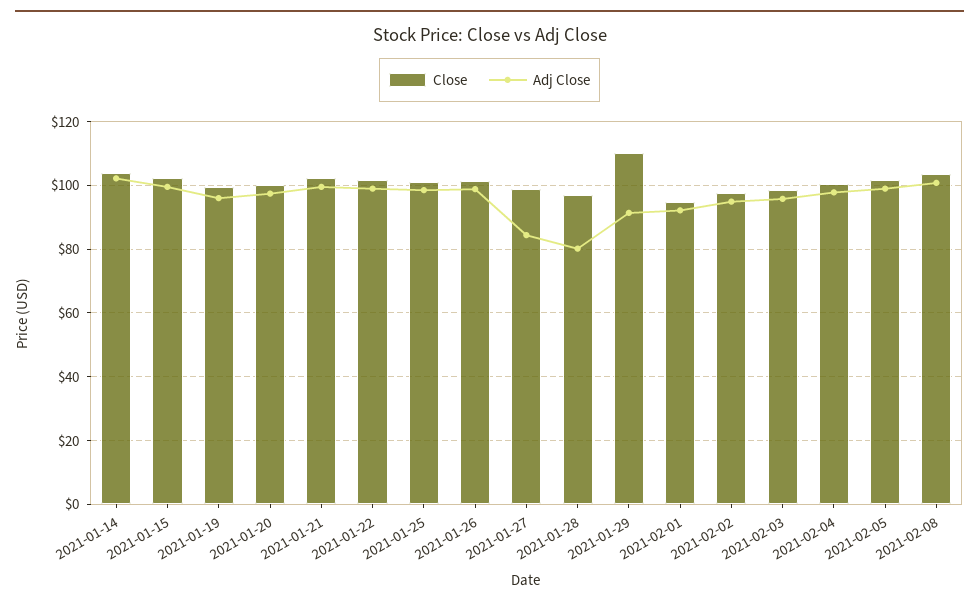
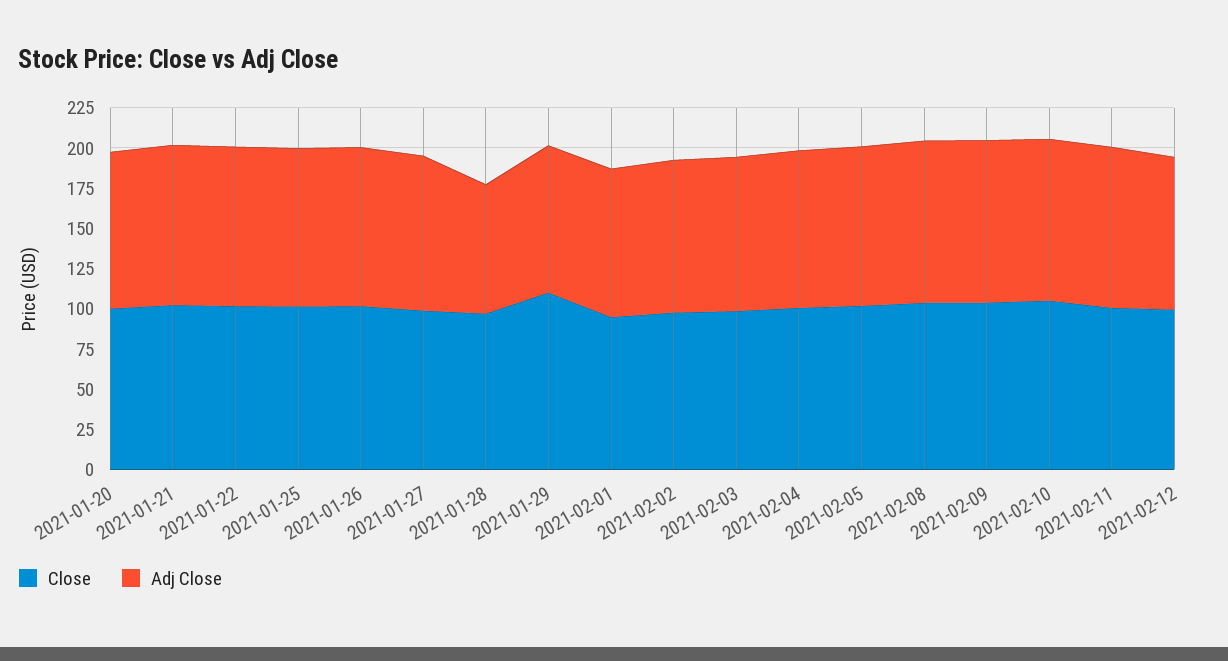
Close, 2021-01-14: 104 -> none
Adj Close, 2021-01-14: 102 -> none
Close, 2021-01-15: 102 -> none
Adj Close, 2021-01-15: 100 -> none
Close, 2021-01-19: 100 -> none
Adj Close, 2021-01-19: 96 -> none
Adj Close, 2021-01-27: 84 -> 95
Close, 2021-02-09: none -> 105
Adj Close, 2021-02-09: none -> 100
Close, 2021-02-10: none -> 105
Adj Close, 2021-02-10: none -> 100
Close, 2021-02-11: none -> 100
Adj Close, 2021-02-11: none -> 100
Close, 2021-02-12: none -> 100
Adj Close, 2021-02-12: none -> 95

